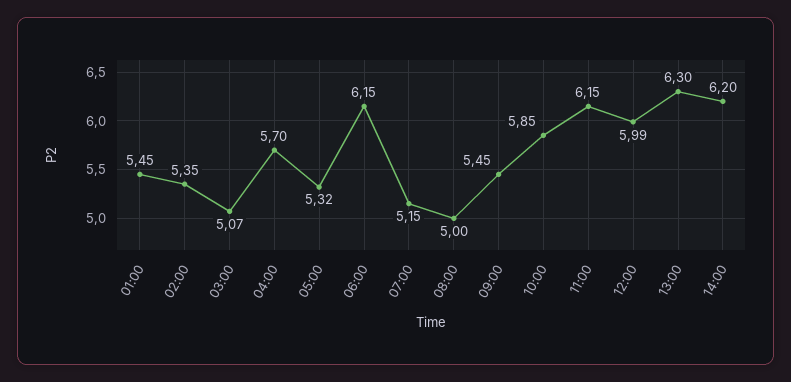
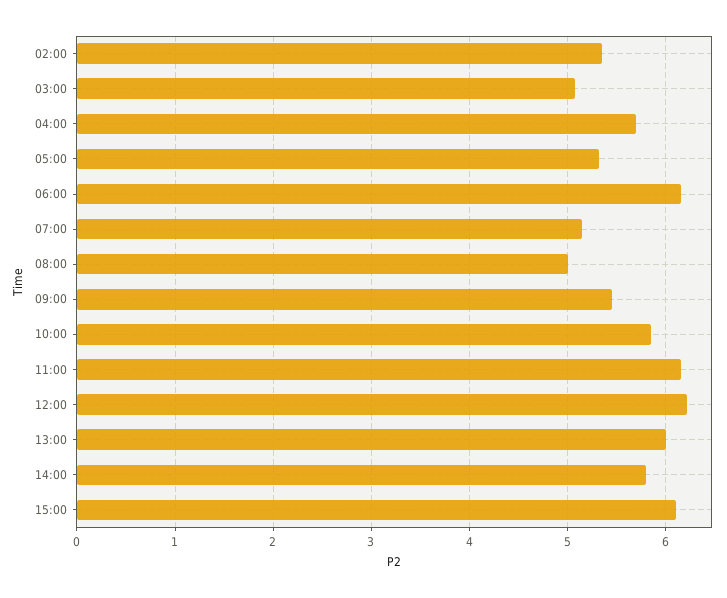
01:00: 5.45 -> none
12:00: 5.99 -> 6.2
13:00: 6.3 -> 6
14:00: 6.2 -> 5.8
15:00: none -> 6.1

